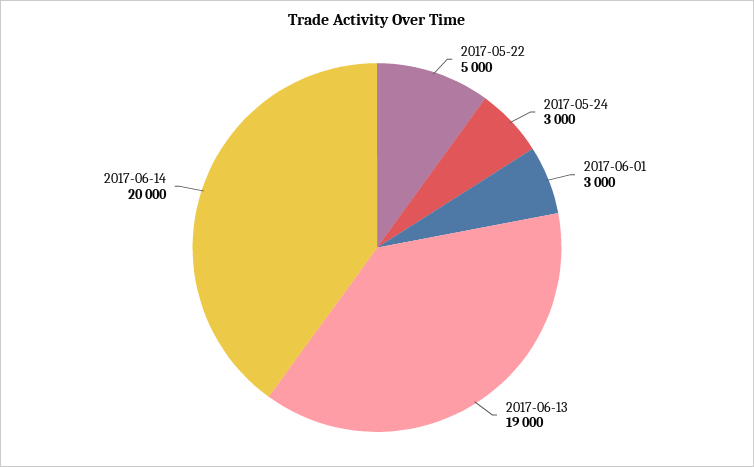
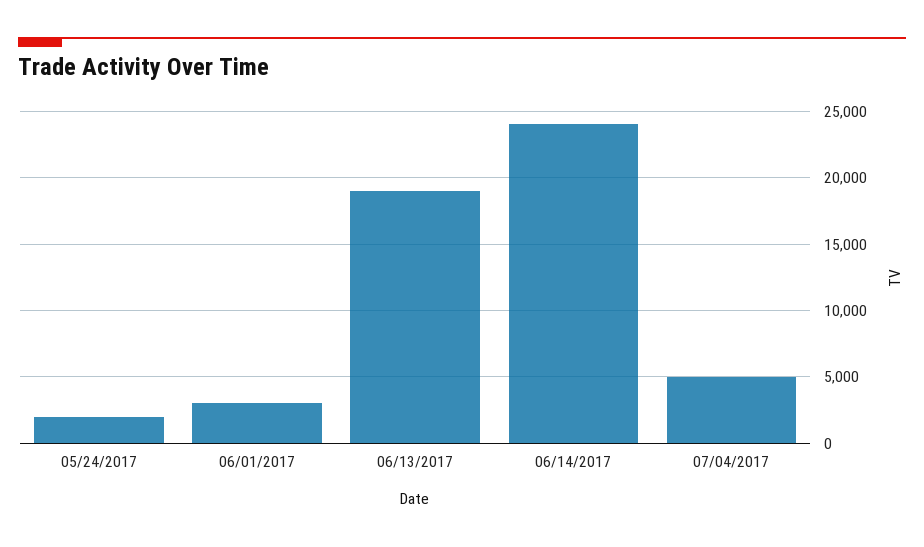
2017-05-22: 5000 -> none
2017-05-24: 3000 -> 2000
2017-06-14: 20000 -> 24000
07/04/2017: none -> 5000

